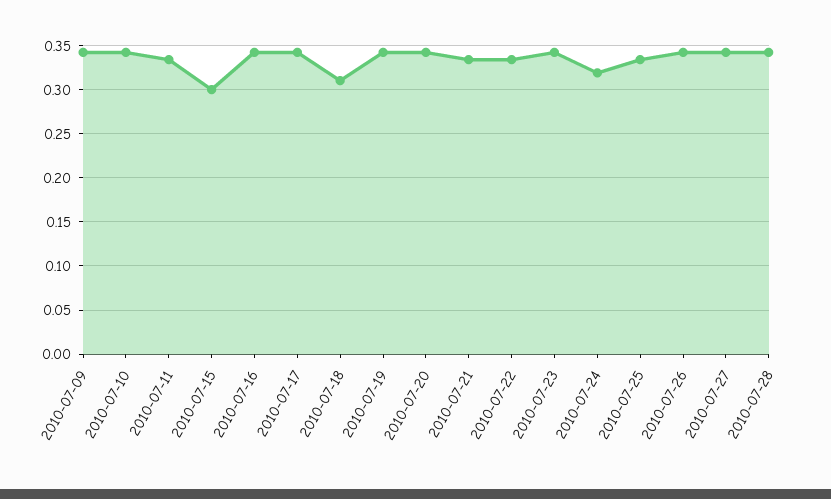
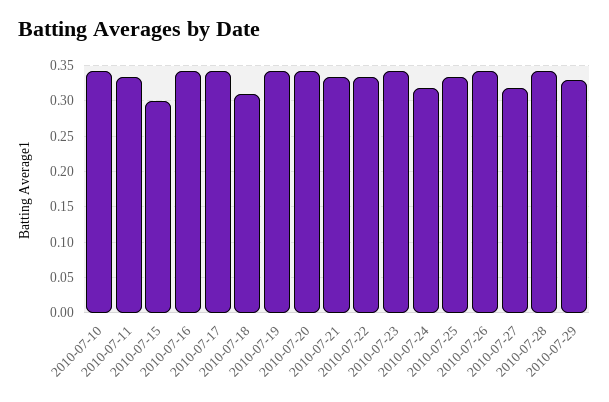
2010-07-09: 0.34 -> none
2010-07-27: 0.34 -> 0.32
2010-07-29: none -> 0.33

